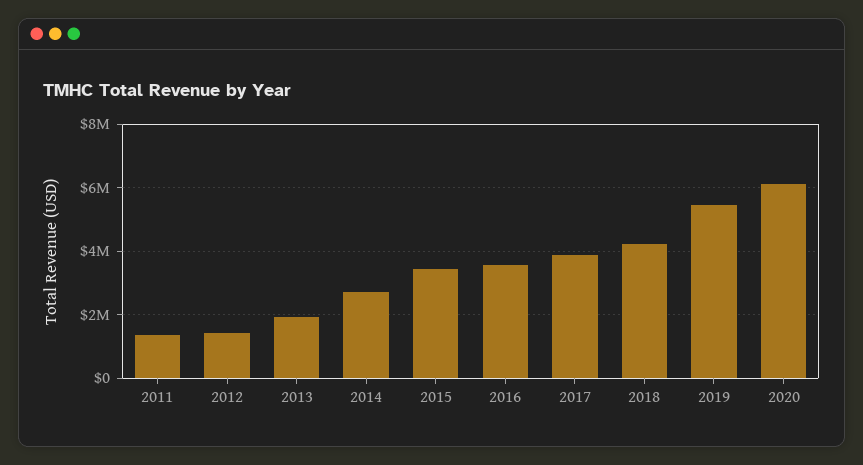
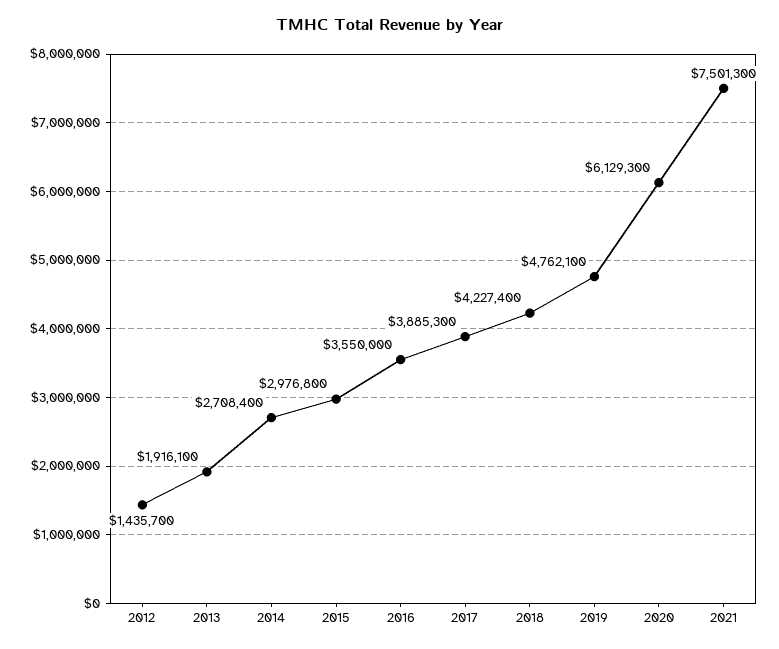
2011: 1400000 -> none
2015: 3400000 -> 2976800
2019: 5400000 -> 4762100
2021: none -> 7501300

